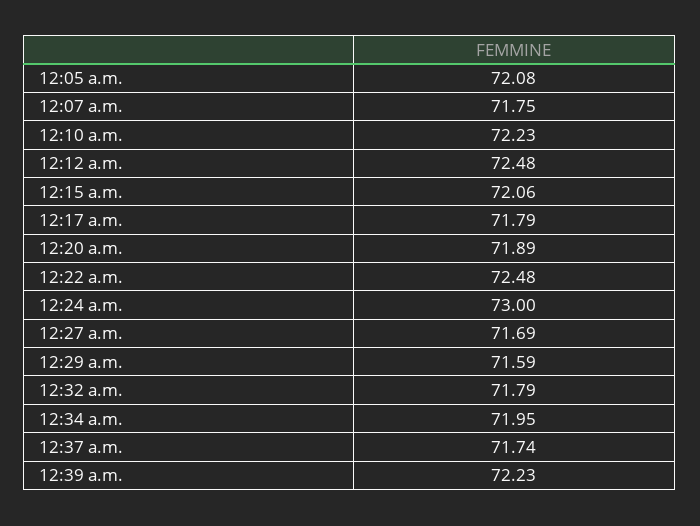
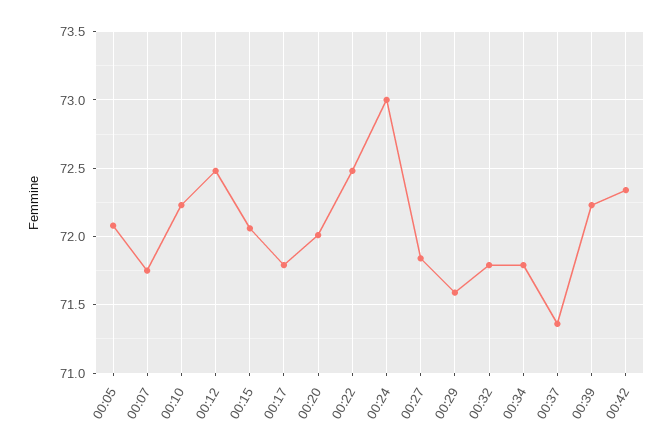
12:20 a.m.: 71.89 -> 72
12:27 a.m.: 71.69 -> 71.85
12:34 a.m.: 71.95 -> 71.8
12:37 a.m.: 71.74 -> 71.35
00:42: none -> 72.35

